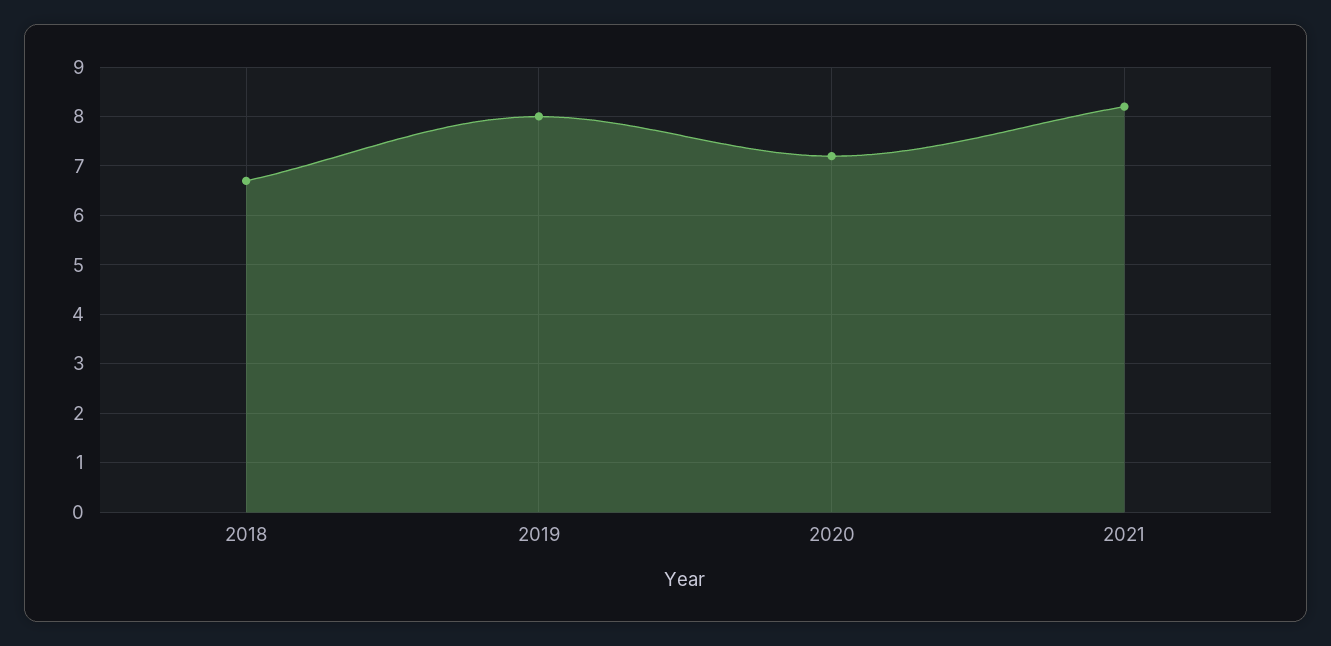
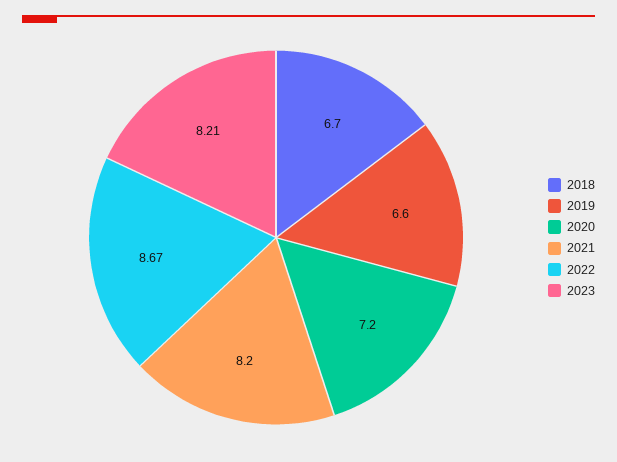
2019: 8 -> 6.6
2022: none -> 8.67
2023: none -> 8.21

